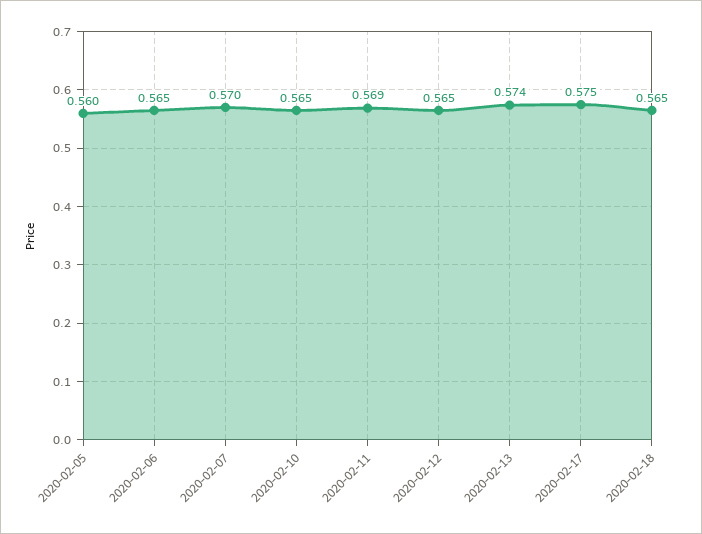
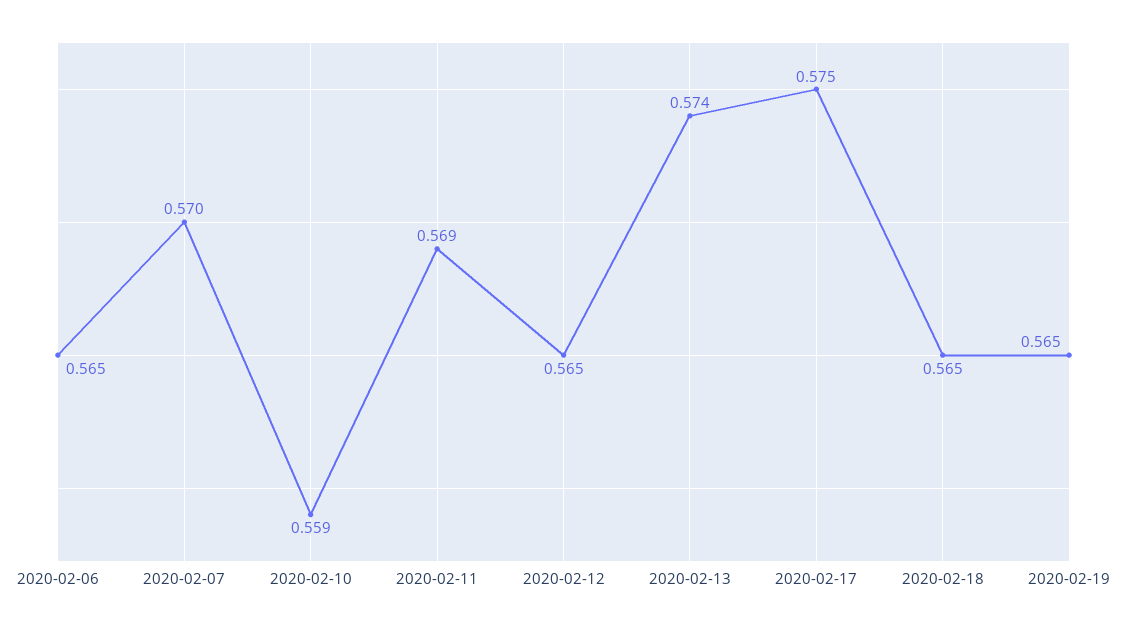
2020-02-05: 0.56 -> none
2020-02-10: 0.565 -> 0.559
2020-02-19: none -> 0.565

